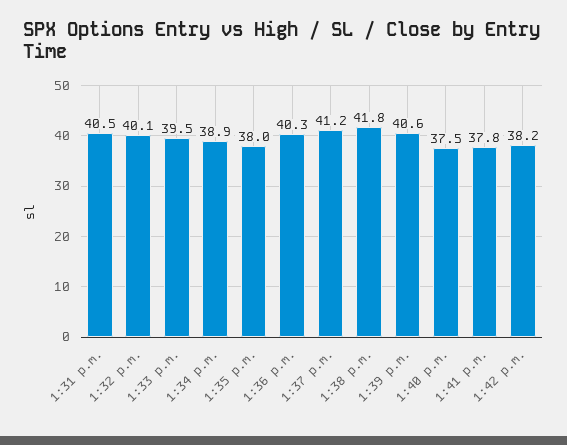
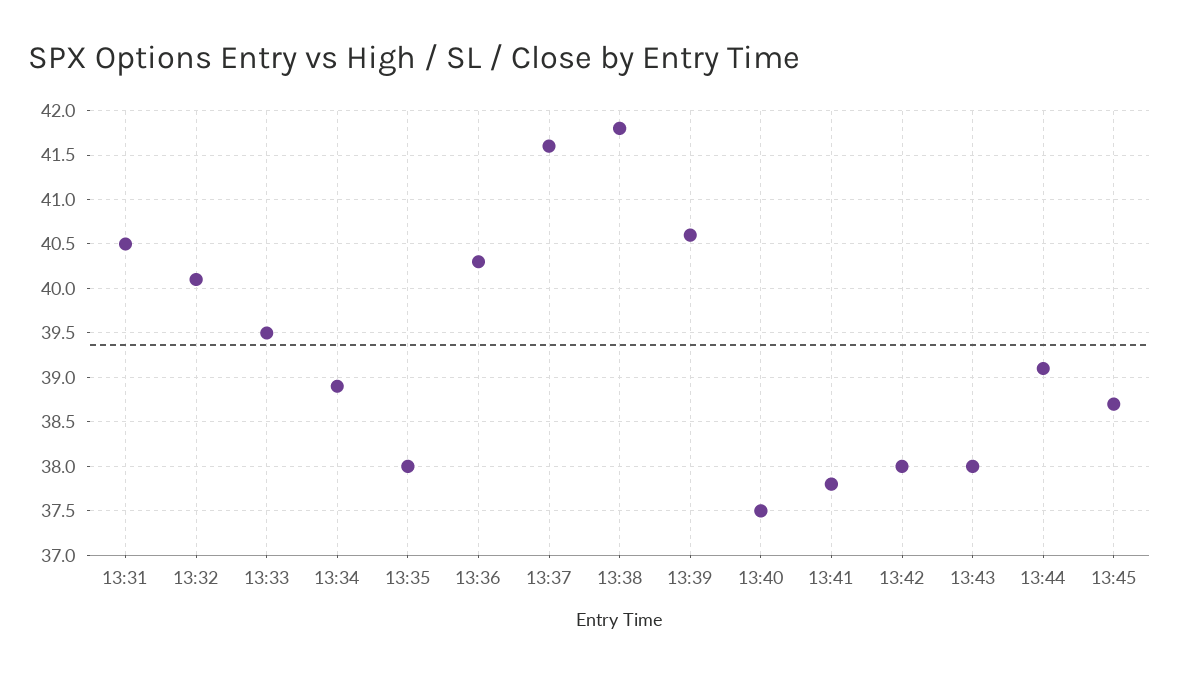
1:37 p.m.: 41.2 -> 41.6
1:42 p.m.: 38.2 -> 38
13:43: none -> 38
13:44: none -> 39.1
13:45: none -> 38.7

